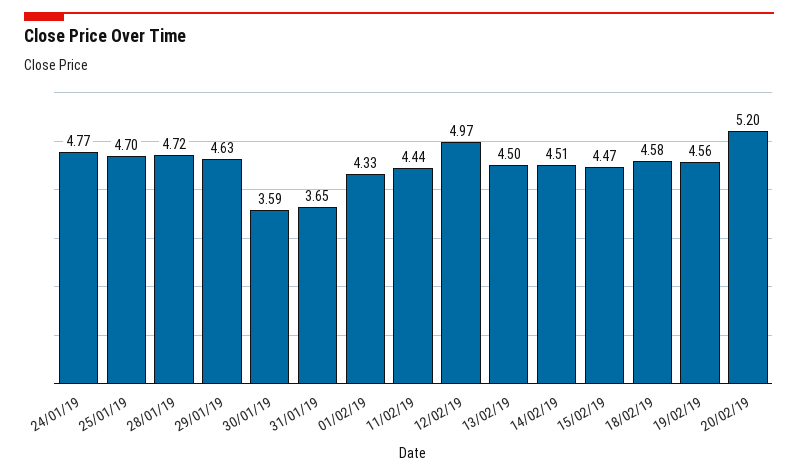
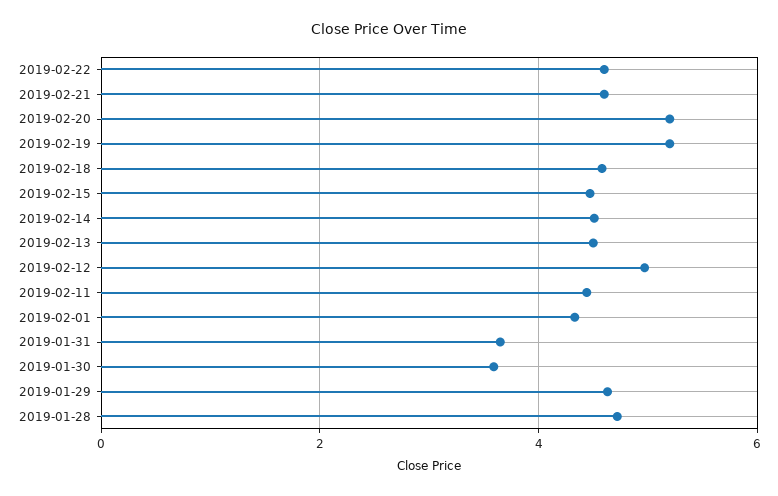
24/01/19: 4.77 -> none
25/01/19: 4.7 -> none
19/02/19: 4.56 -> 5.2
2019-02-22: none -> 4.6
2019-02-21: none -> 4.6

